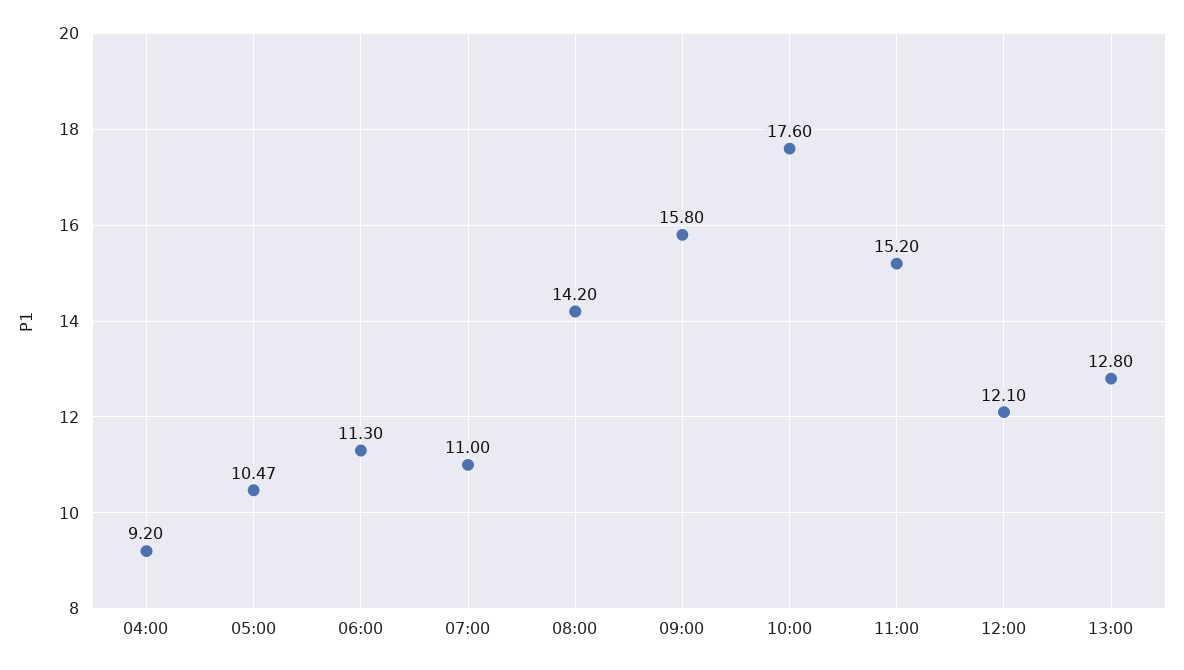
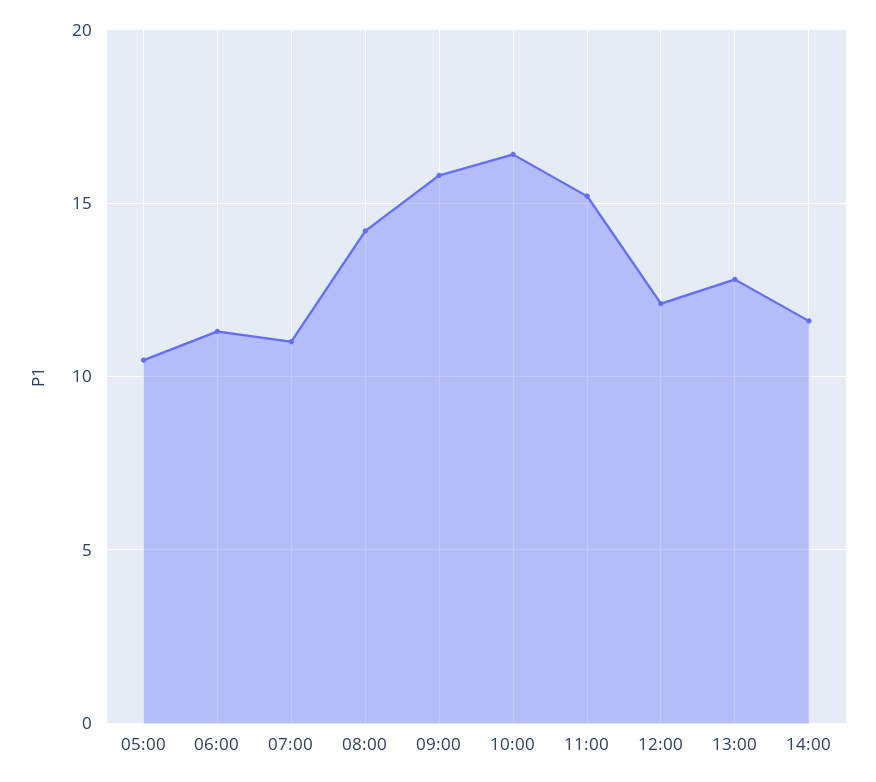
04:00: 9.2 -> none
10:00: 17.6 -> 16.5
14:00: none -> 11.5

